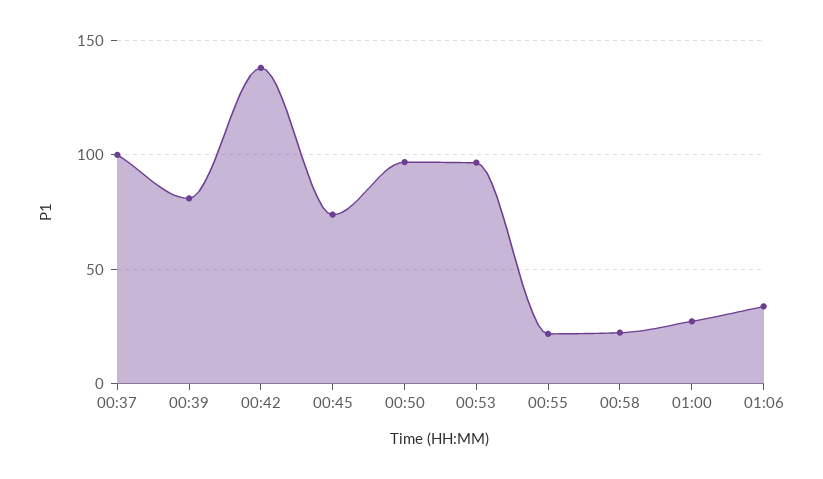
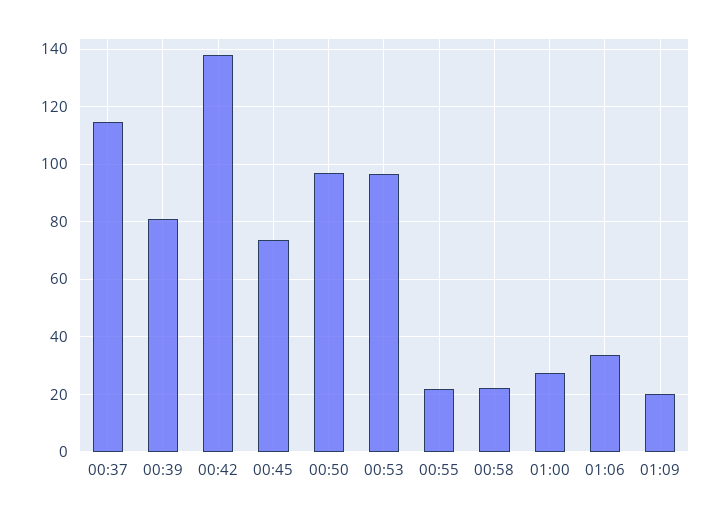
00:37: 100 -> 115
01:09: none -> 20

